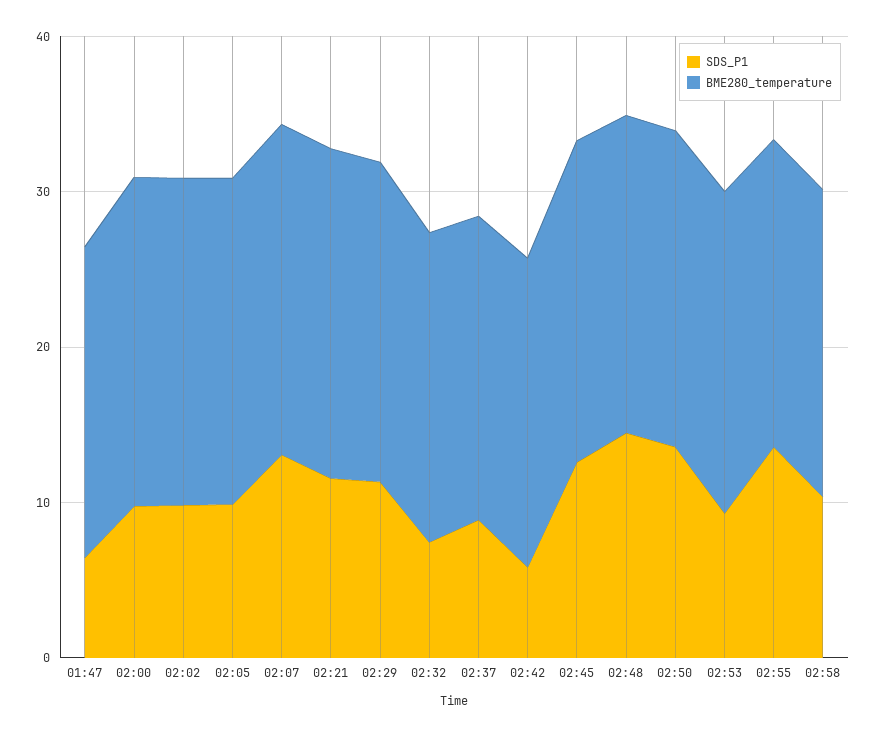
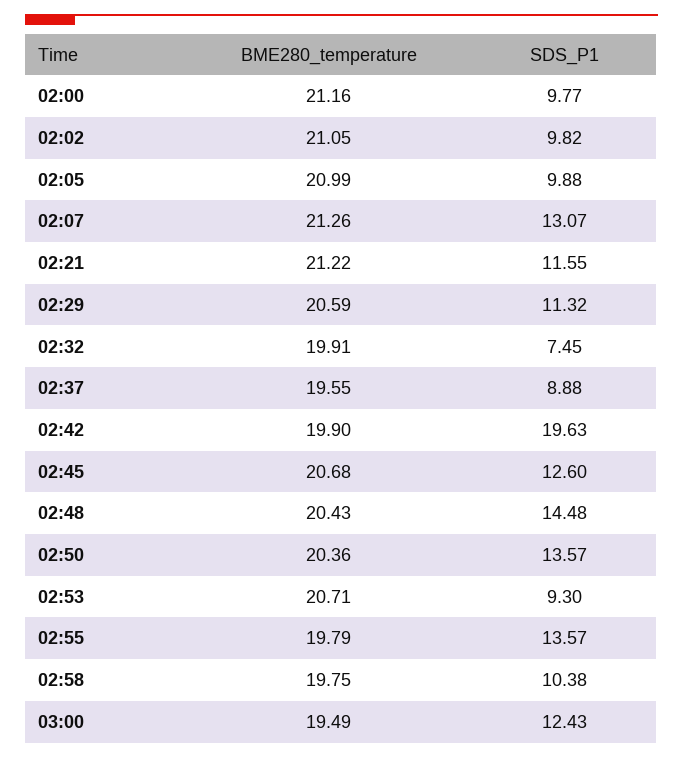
SDS_P1, 01:47: 6 -> none
BME280_temperature, 01:47: 20 -> none
SDS_P1, 02:42: 6 -> 19.63
BME280_temperature, 03:00: none -> 19.49
SDS_P1, 03:00: none -> 12.43

